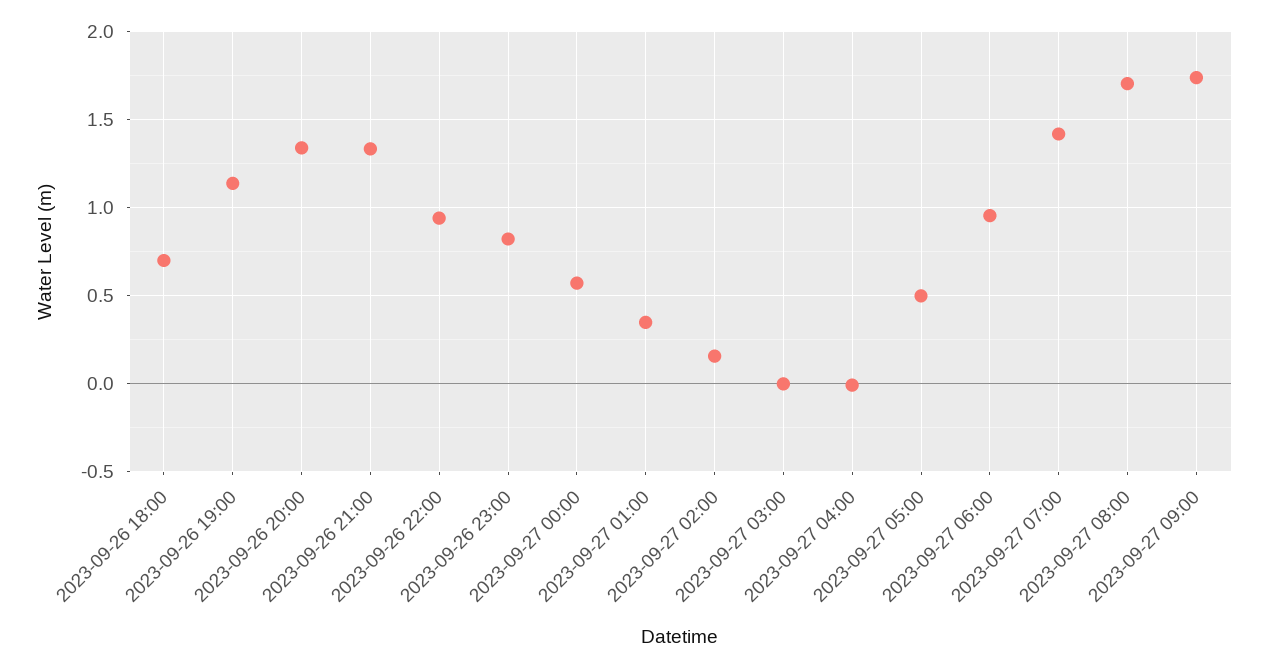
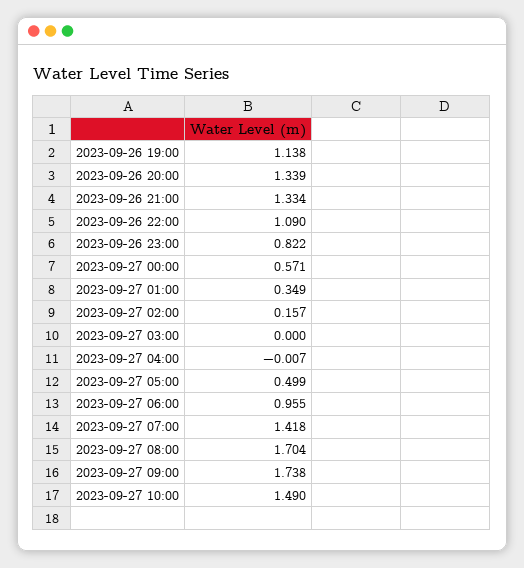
2023-09-26 18:00: 0.7 -> none
2023-09-26 22:00: 0.95 -> 1.09
2023-09-27 10:00: none -> 1.49

